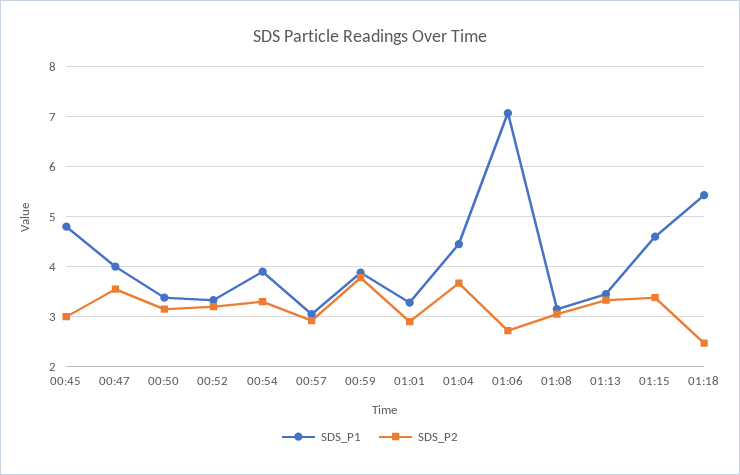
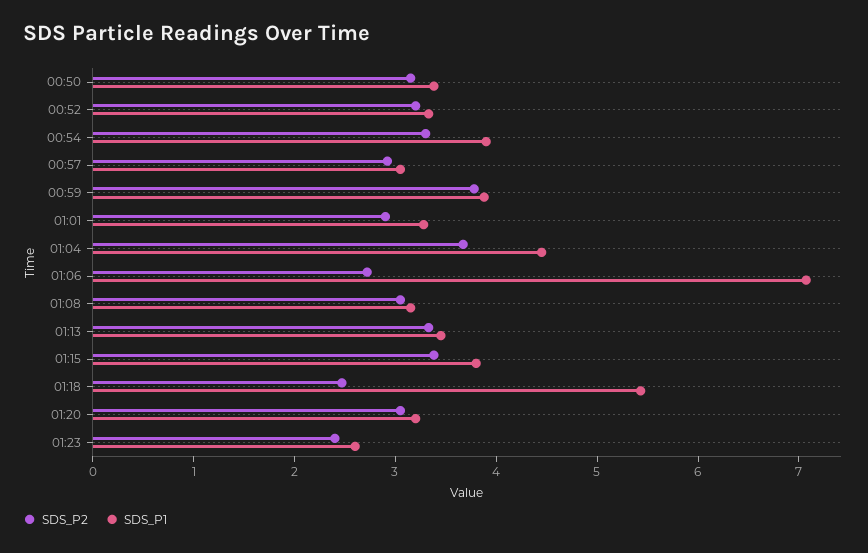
SDS_P1, 00:45: 4.8 -> none
SDS_P2, 00:45: 3 -> none
SDS_P1, 00:47: 4 -> none
SDS_P2, 00:47: 3.6 -> none
SDS_P1, 01:15: 4.6 -> 3.8
SDS_P2, 01:20: none -> 3
SDS_P1, 01:20: none -> 3.2
SDS_P2, 01:23: none -> 2.4
SDS_P1, 01:23: none -> 2.6

